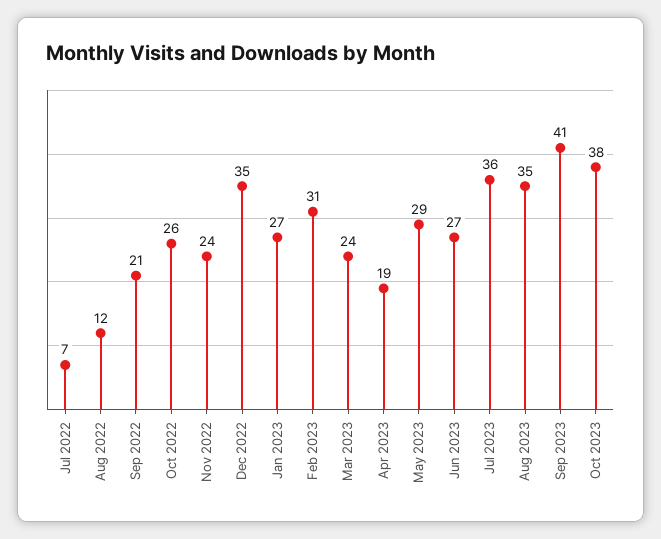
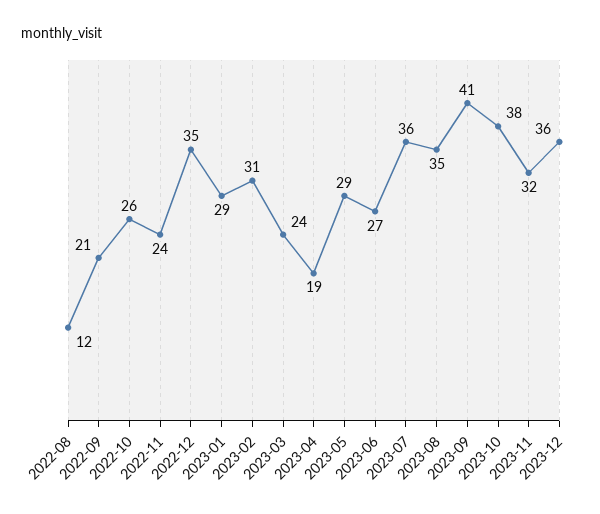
Jul 2022: 7 -> none
Jan 2023: 27 -> 29
2023-11: none -> 32
2023-12: none -> 36

